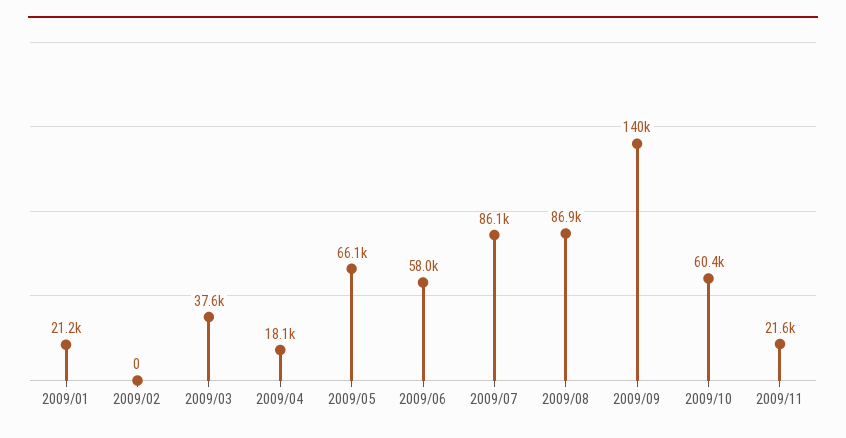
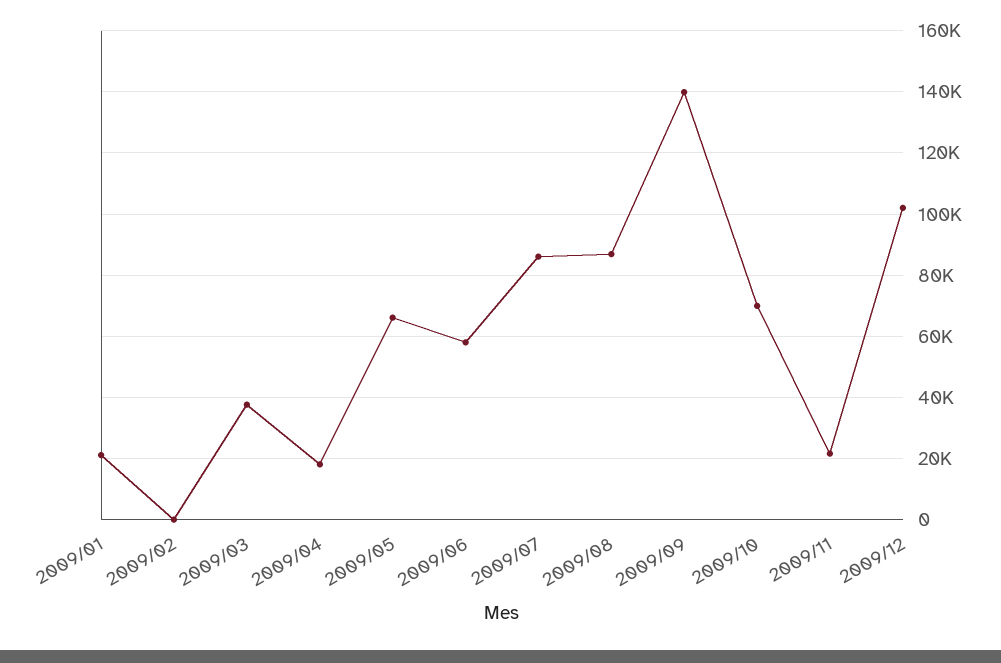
2009/10: 60400 -> 70000
2009/12: none -> 102000

